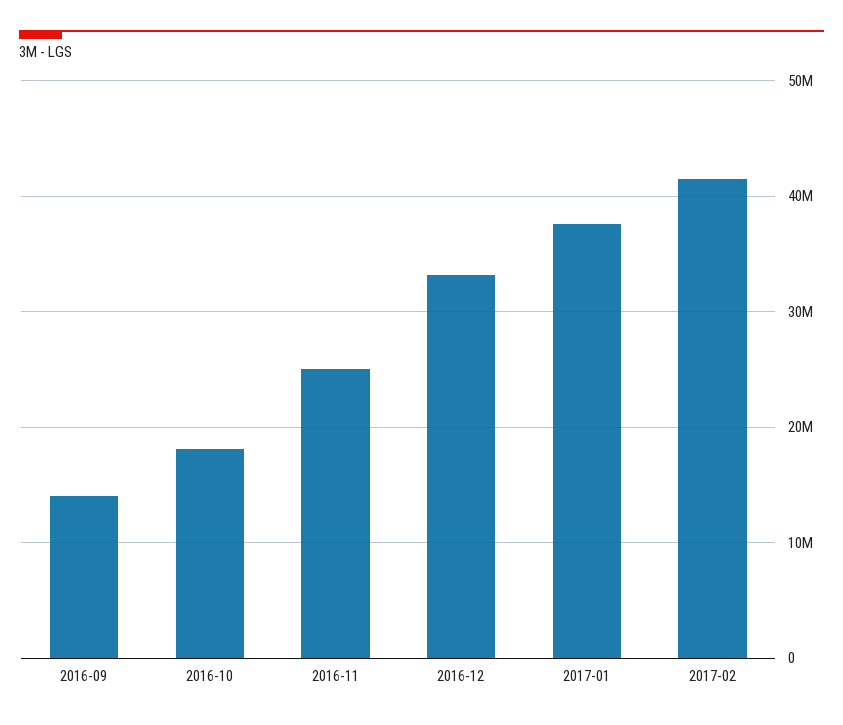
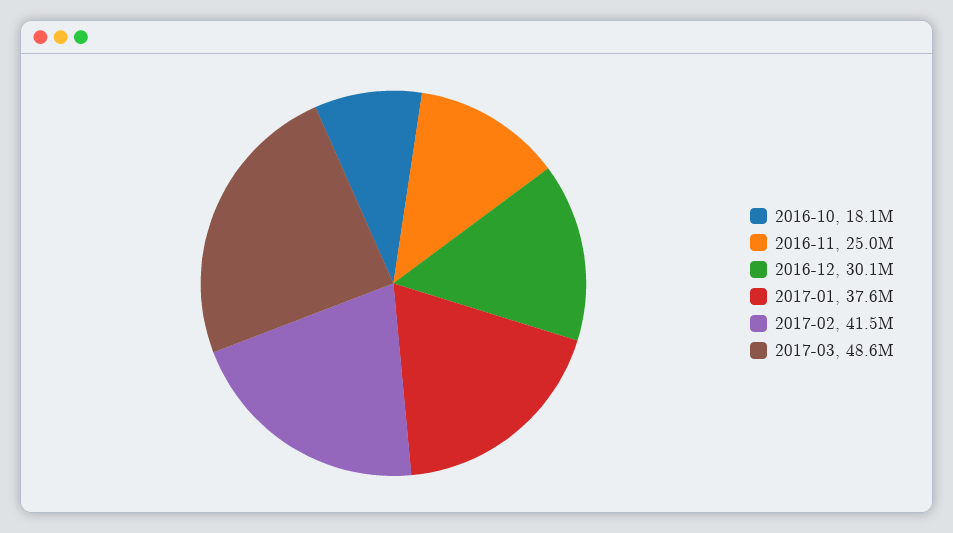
2016-09: 14000000 -> none
2016-12: 33000000 -> 30100000
2017-03: none -> 48600000

